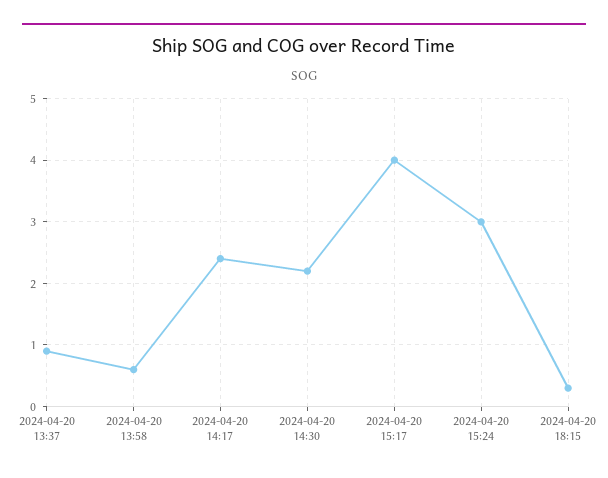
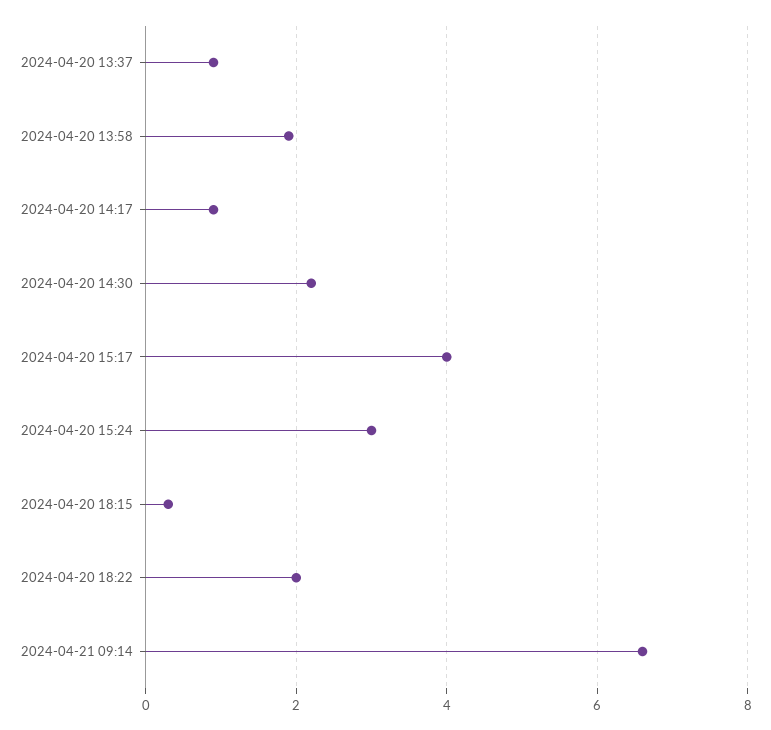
2024-04-20 13:58: 0.6 -> 2
2024-04-20 14:17: 2.4 -> 1
2024-04-20 18:22: none -> 2
2024-04-21 09:14: none -> 6.5

